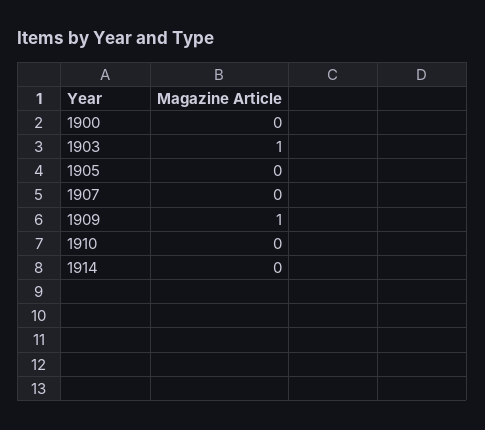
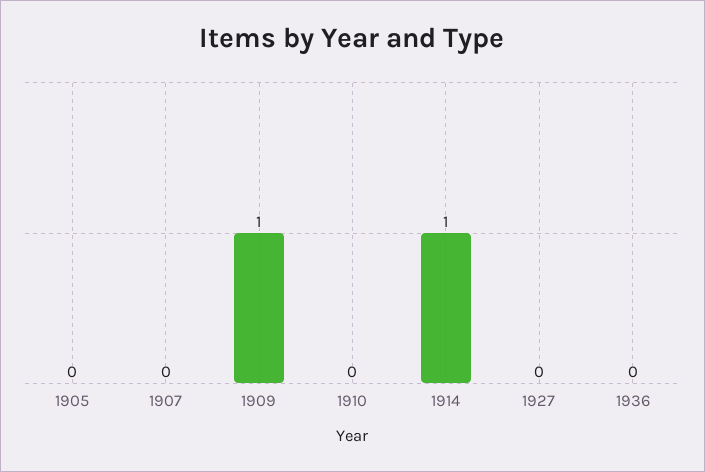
1900: 0 -> none
1903: 1 -> none
1914: 0 -> 1
1927: none -> 0
1936: none -> 0

